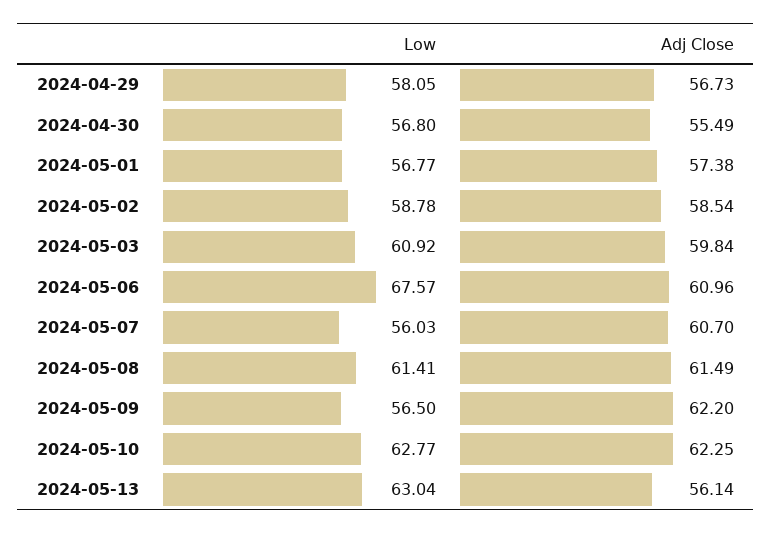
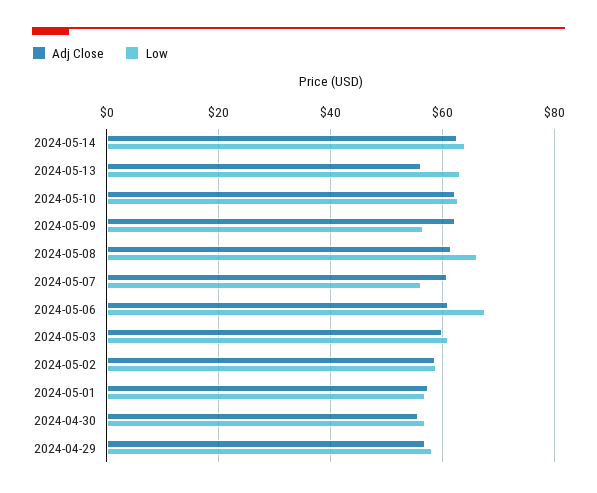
Low, 2024-05-08: 61.41 -> 66
Adj Close, 2024-05-14: none -> 62
Low, 2024-05-14: none -> 64

